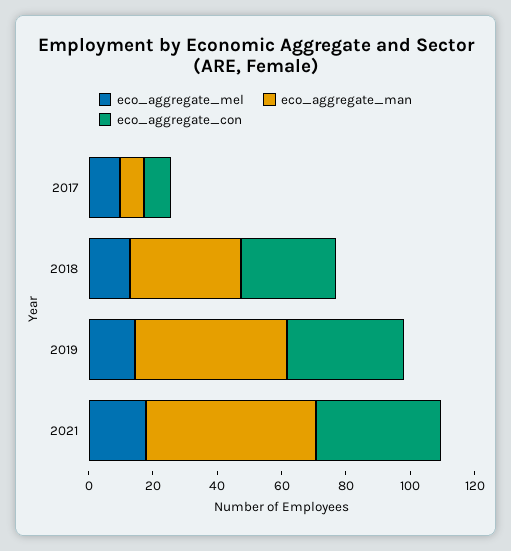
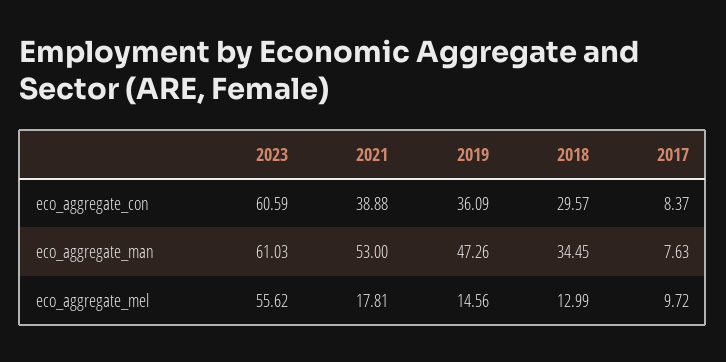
eco_aggregate_con, 2023: none -> 60.59
eco_aggregate_man, 2023: none -> 61.03
eco_aggregate_mel, 2023: none -> 55.62

